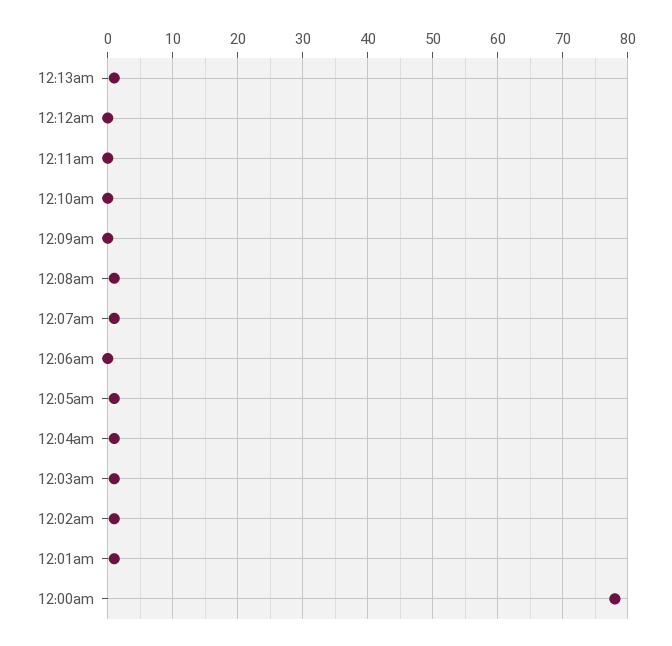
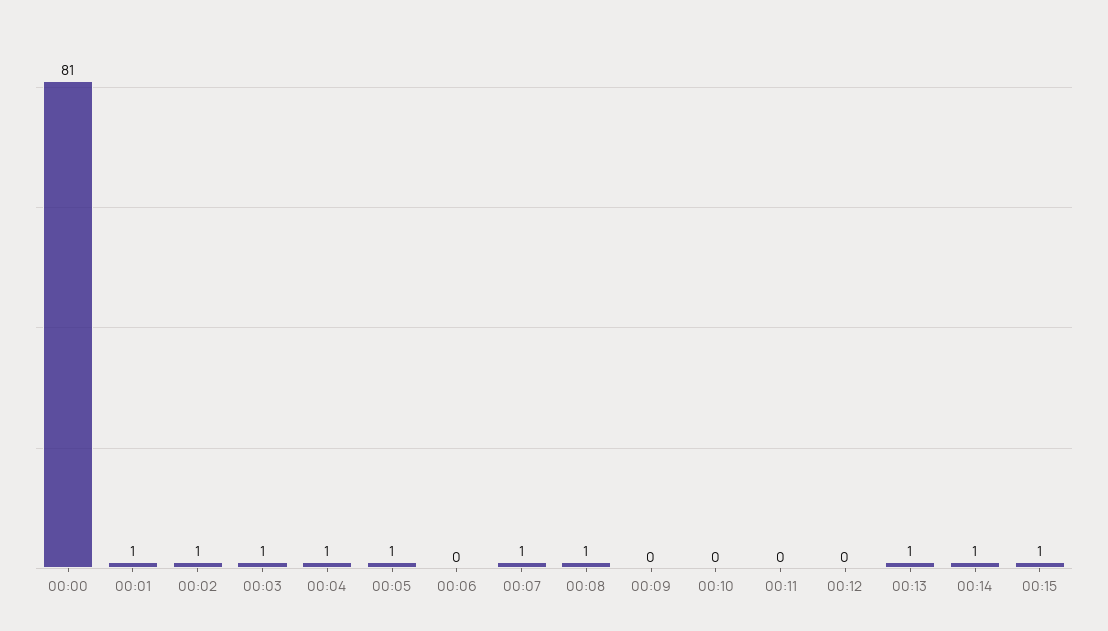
12:00am: 78 -> 81
00:14: none -> 1
00:15: none -> 1

